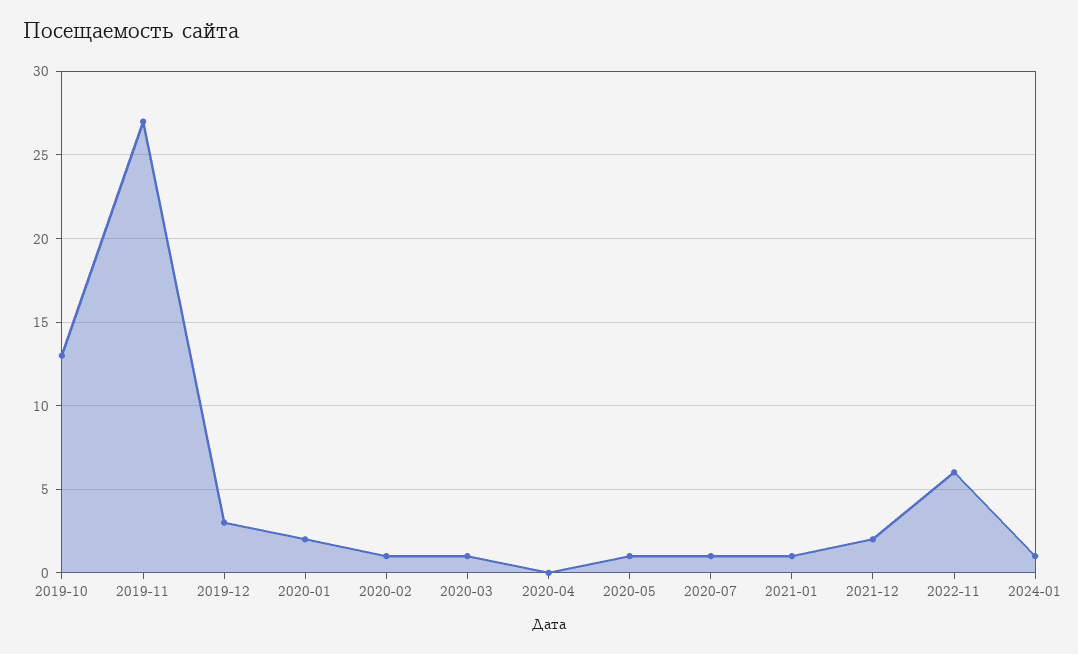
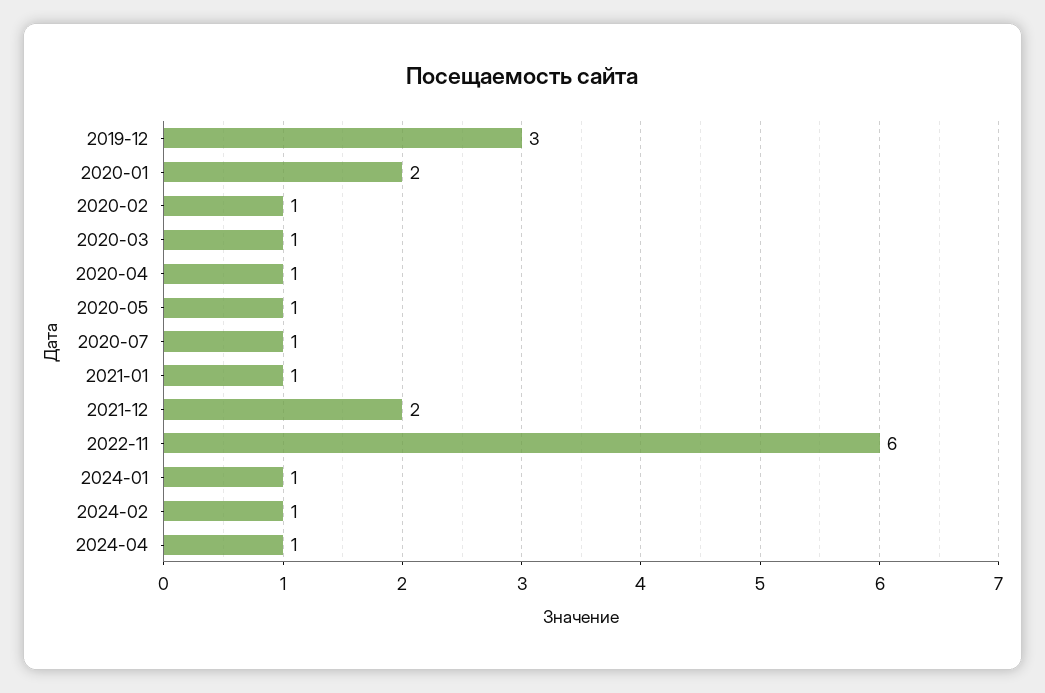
2019-10: 13 -> none
2019-11: 27 -> none
2020-04: 0 -> 1
2024-02: none -> 1
2024-04: none -> 1

